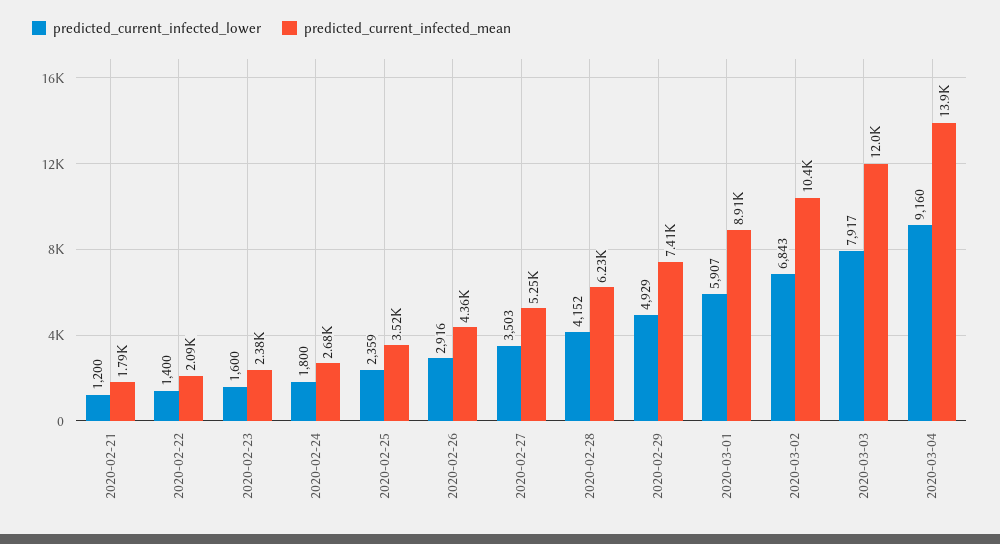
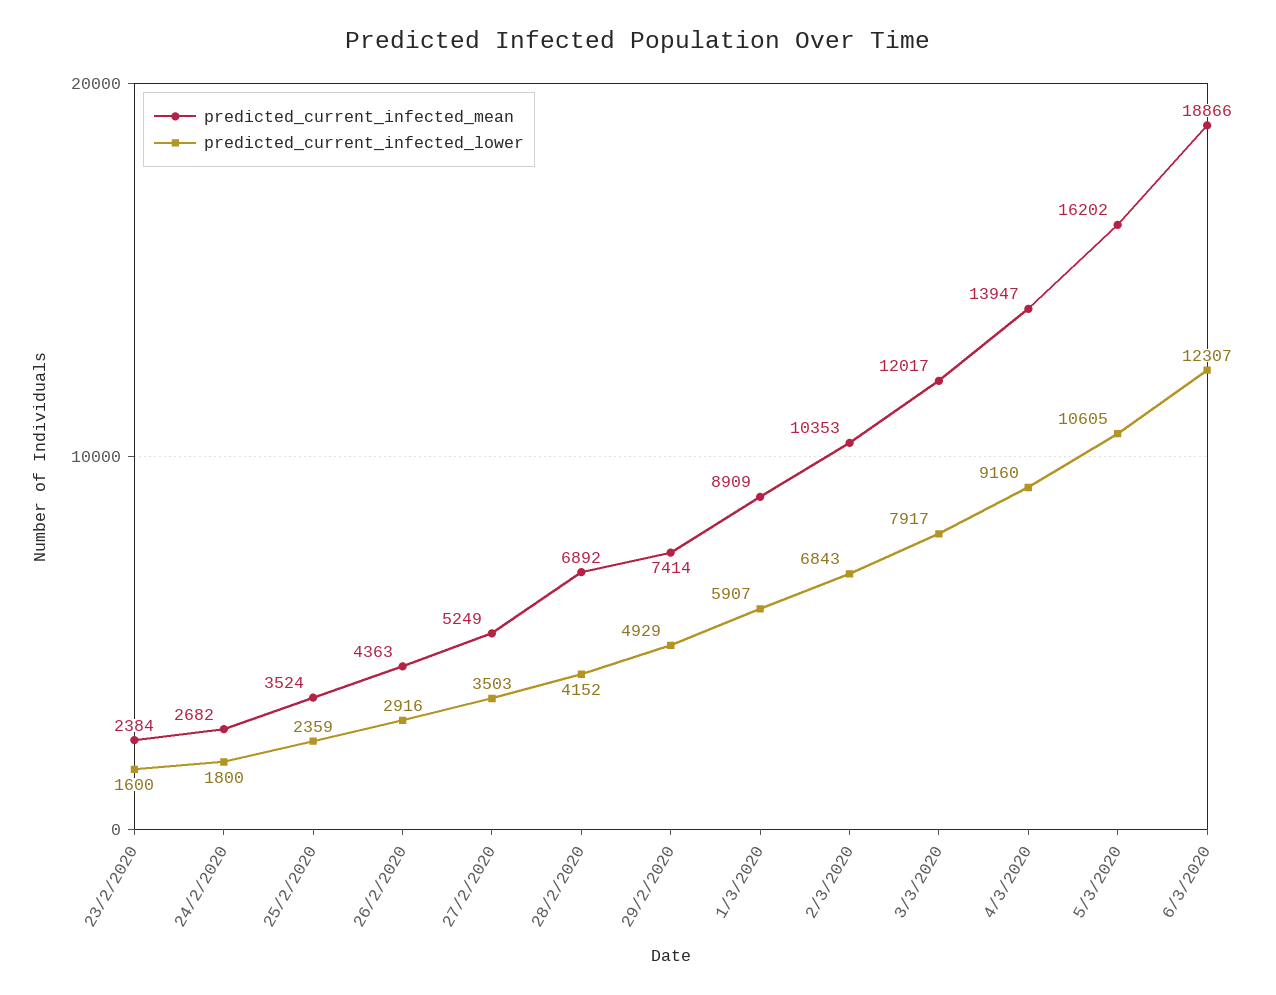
predicted_current_infected_lower, 2020-02-21: 1200 -> none
predicted_current_infected_mean, 2020-02-21: 1790 -> none
predicted_current_infected_lower, 2020-02-22: 1400 -> none
predicted_current_infected_mean, 2020-02-22: 2090 -> none
predicted_current_infected_mean, 2020-02-28: 6230 -> 6892
predicted_current_infected_mean, 5/3/2020: none -> 16202
predicted_current_infected_lower, 5/3/2020: none -> 10605
predicted_current_infected_mean, 6/3/2020: none -> 18866
predicted_current_infected_lower, 6/3/2020: none -> 12307

